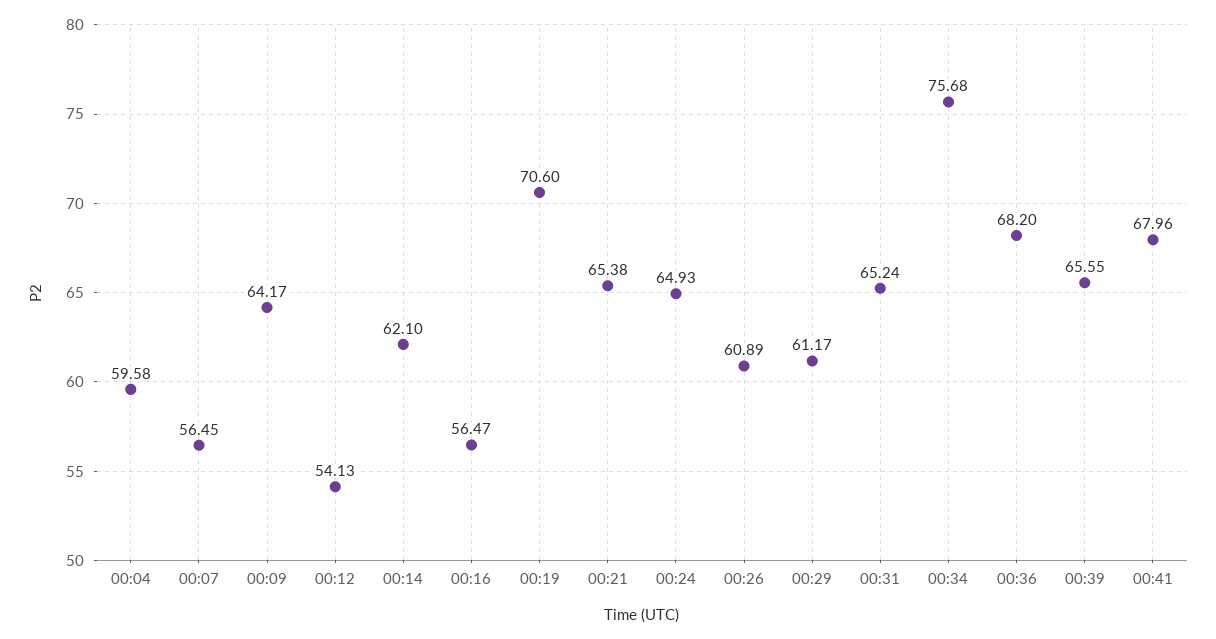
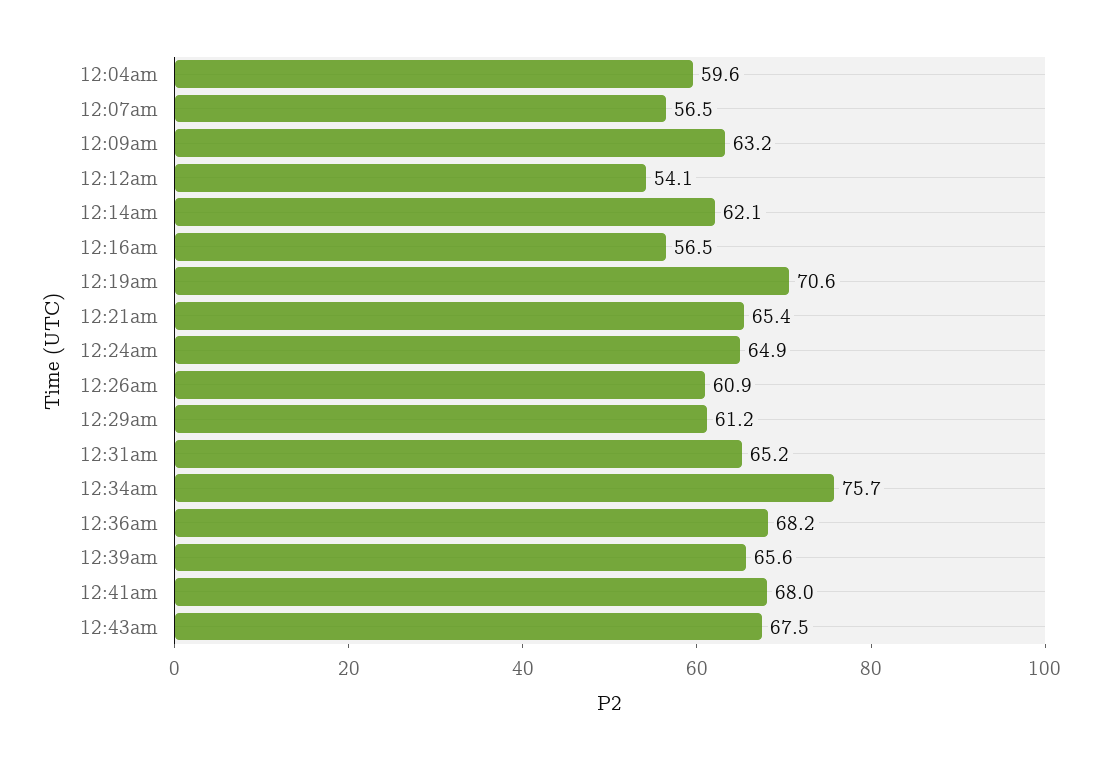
00:09: 64.17 -> 63.2
12:43am: none -> 67.5

